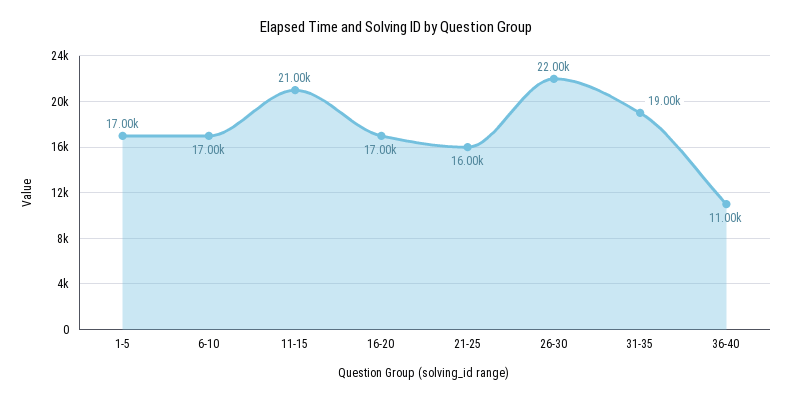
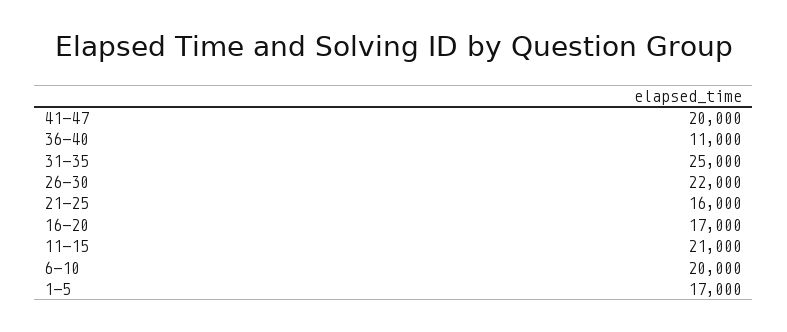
6-10: 17000 -> 20000
31-35: 19000 -> 25000
41-47: none -> 20000

